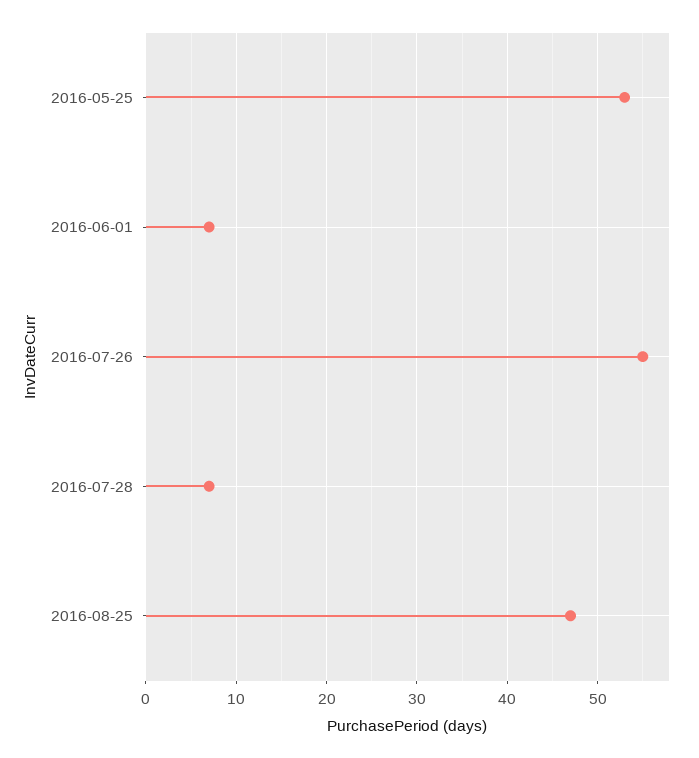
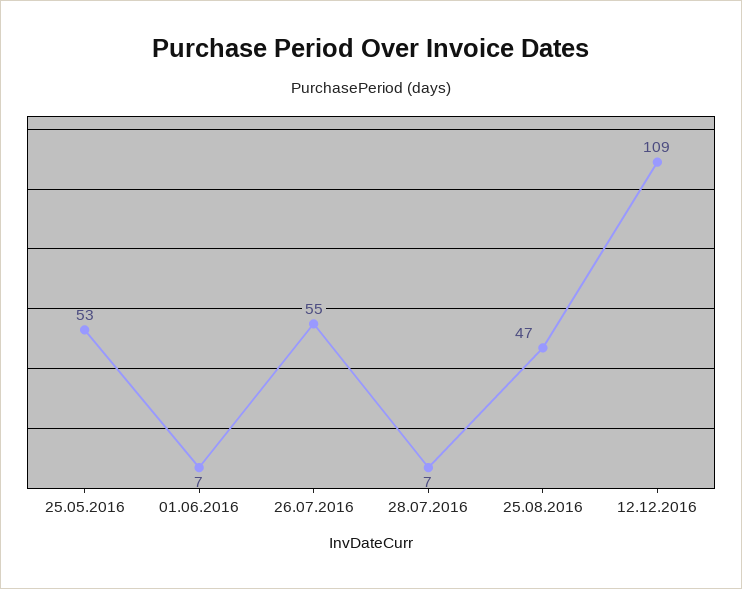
12.12.2016: none -> 109

